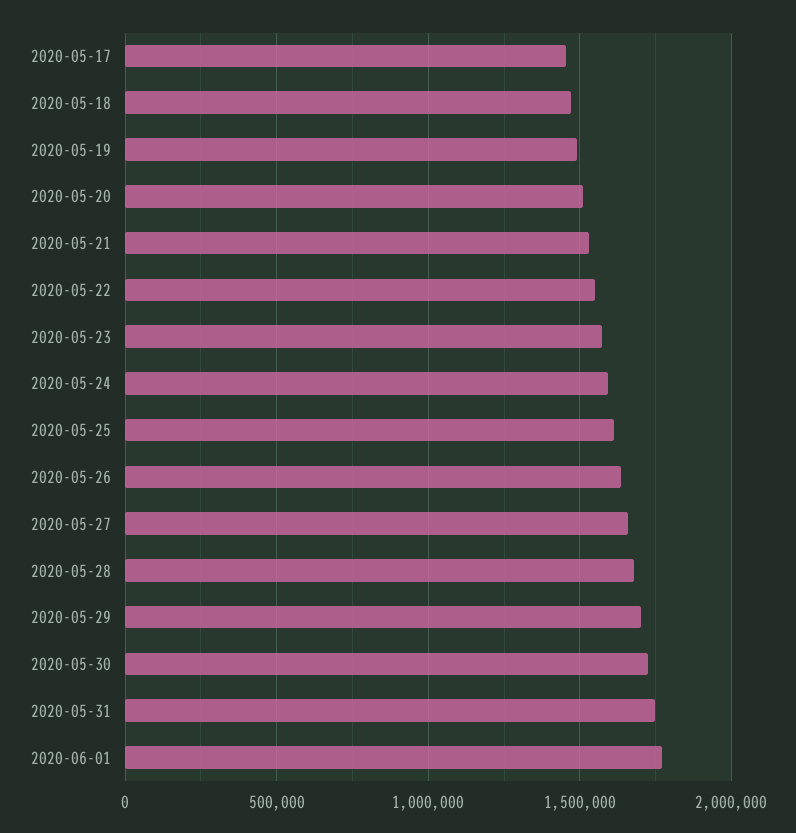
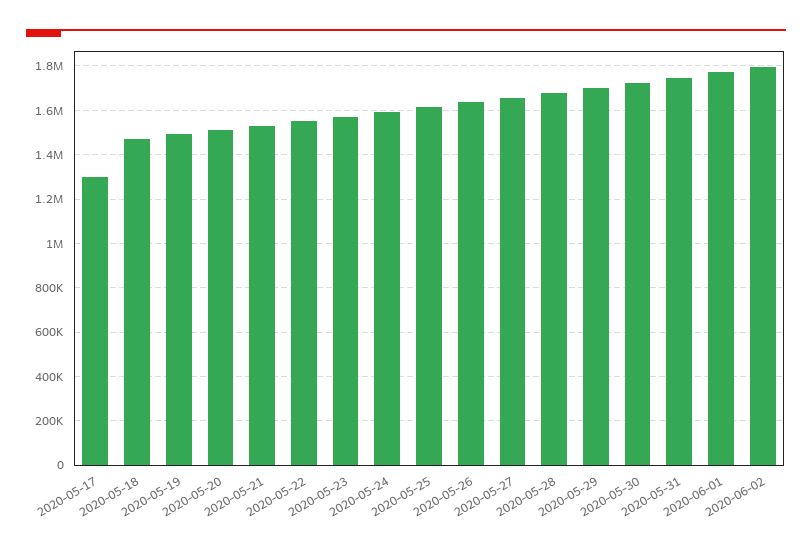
2020-05-17: 1450000 -> 1300000
2020-06-02: none -> 1800000

